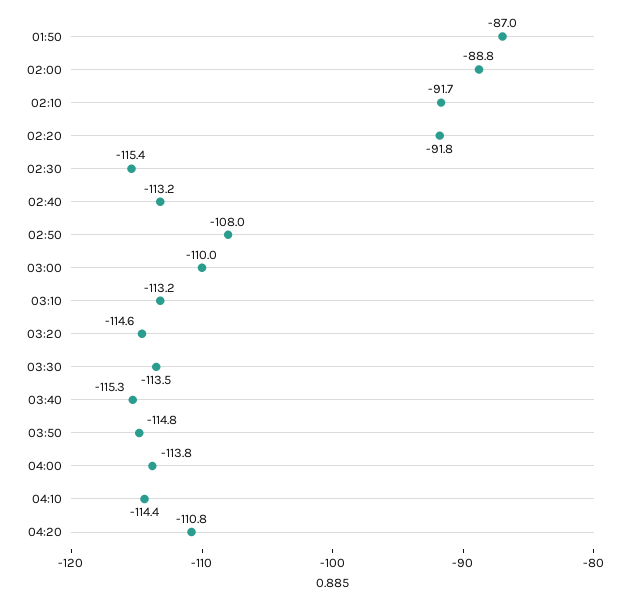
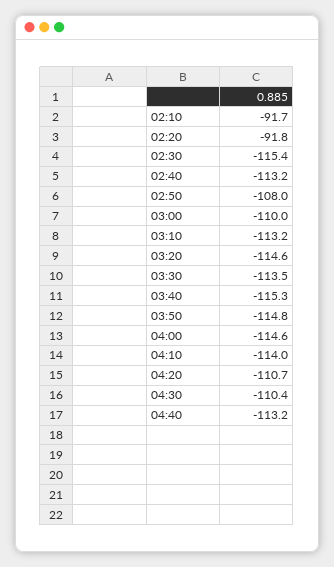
01:50: -87 -> none
02:00: -88.8 -> none
04:00: -113.8 -> -114.6
04:10: -114.4 -> -114
04:20: -110.8 -> -110.7
04:30: none -> -110.4
04:40: none -> -113.2

